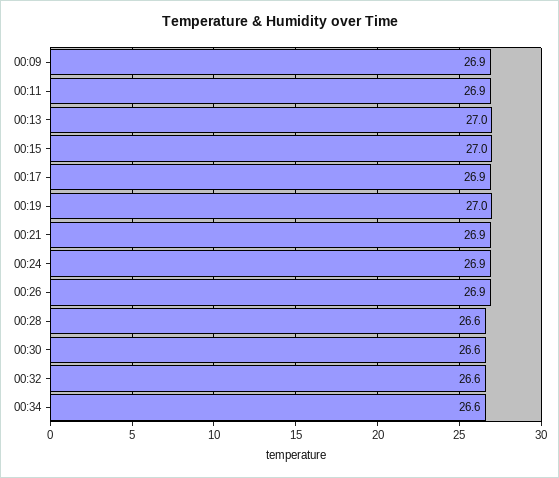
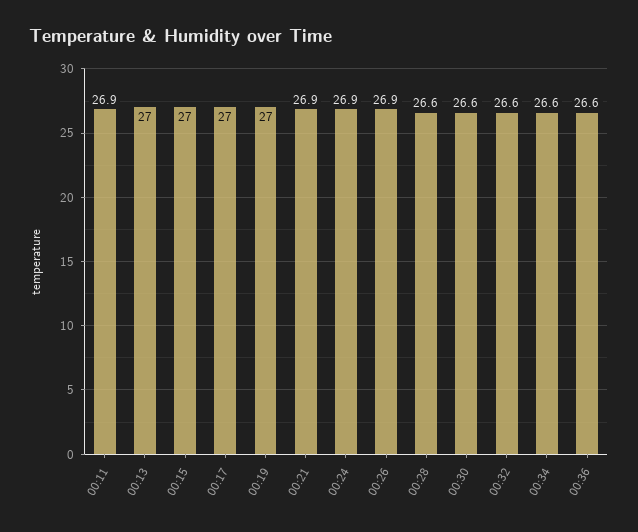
00:09: 26.9 -> none
00:17: 26.9 -> 27
00:36: none -> 26.6

